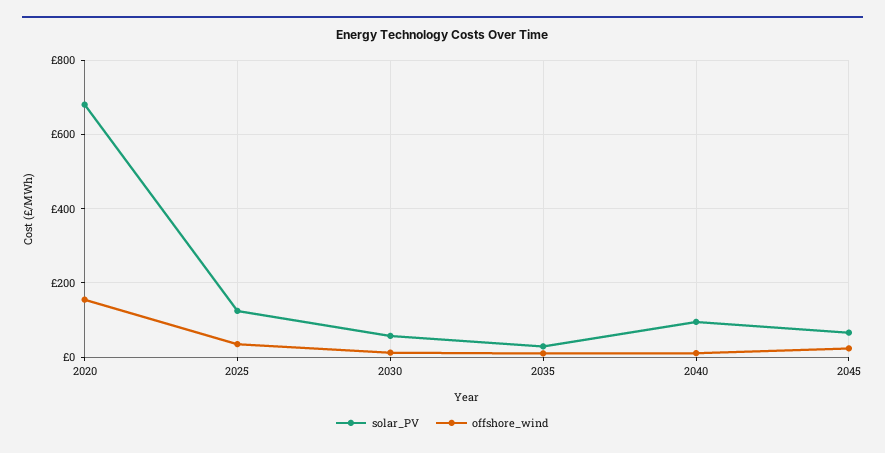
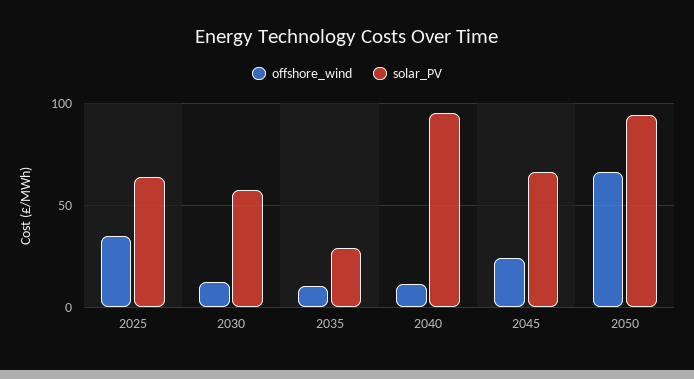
solar_PV, 2020: 680 -> none
offshore_wind, 2020: 160 -> none
solar_PV, 2025: 120 -> 65
offshore_wind, 2050: none -> 65
solar_PV, 2050: none -> 95

